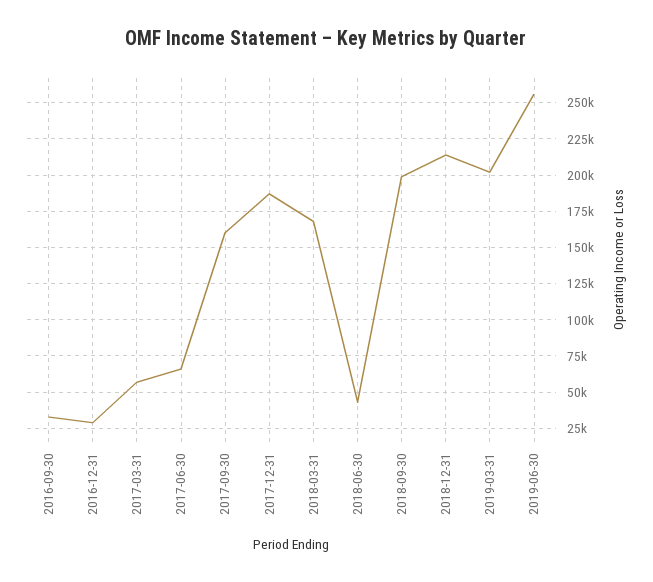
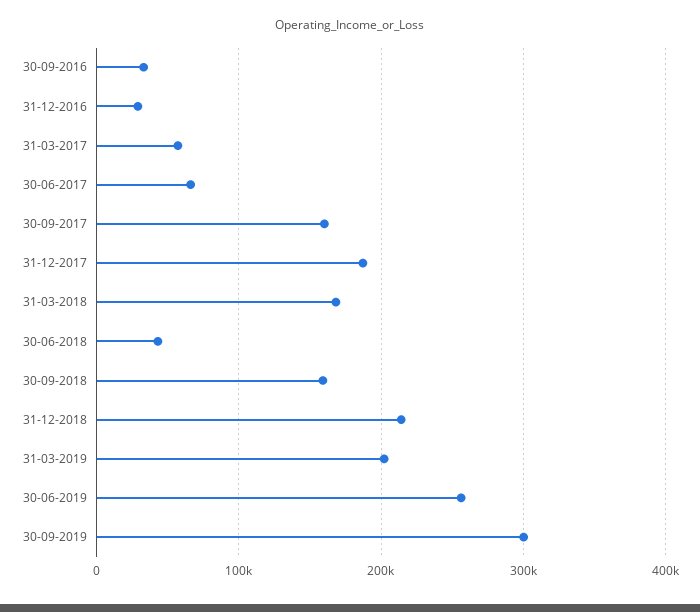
2018-09-30: 200000 -> 160000
30-09-2019: none -> 300000

